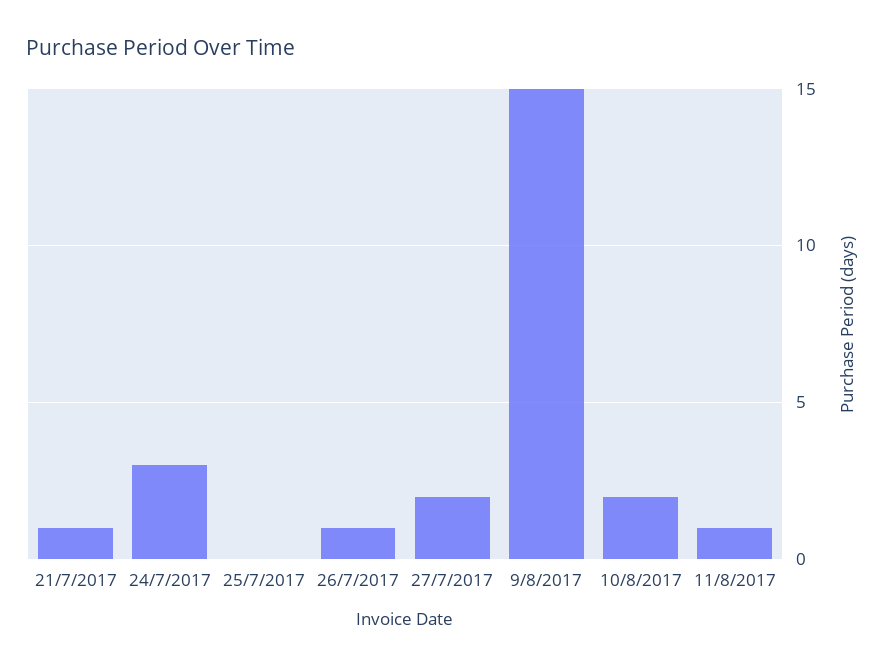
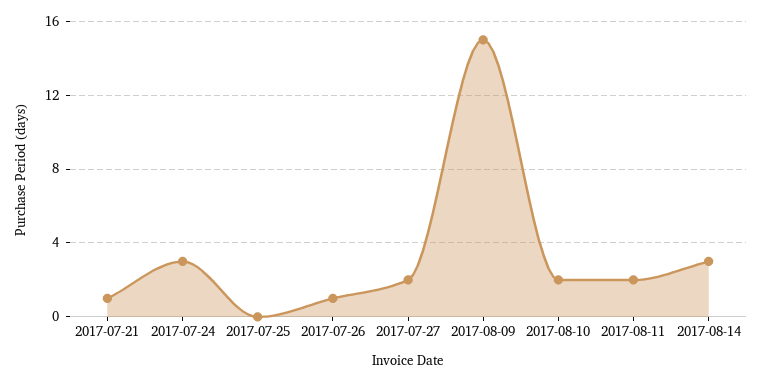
11/8/2017: 1 -> 2
2017-08-14: none -> 3

